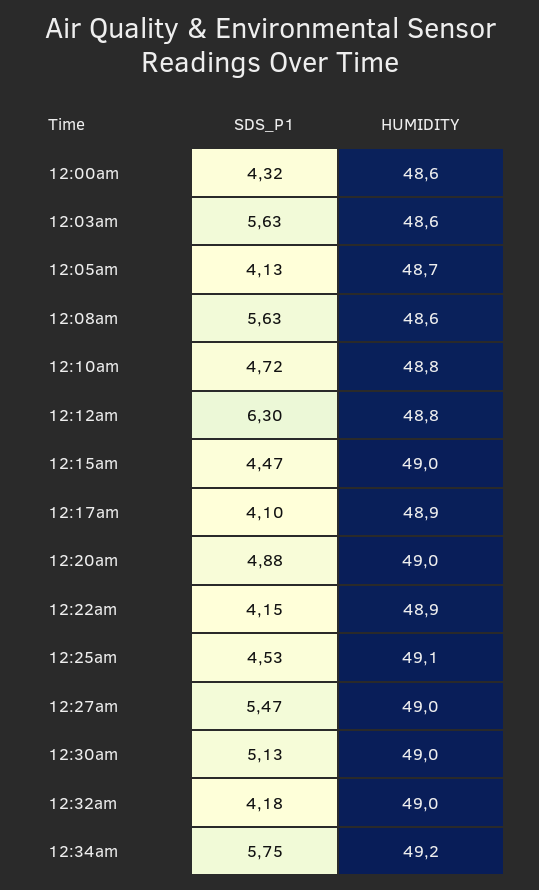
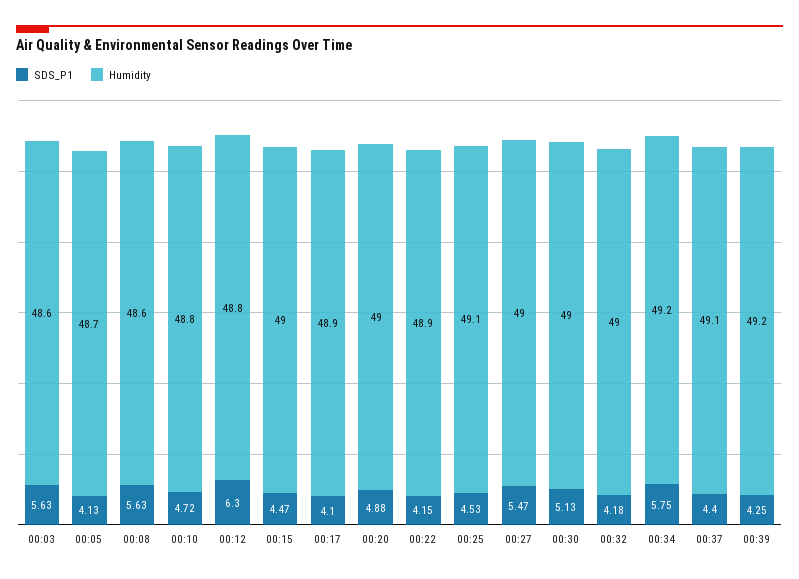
SDS_P1, 12:00am: 4.32 -> none
HUMIDITY, 12:00am: 48.6 -> none
SDS_P1, 00:37: none -> 4.4
HUMIDITY, 00:37: none -> 49.1
SDS_P1, 00:39: none -> 4.25
HUMIDITY, 00:39: none -> 49.2

